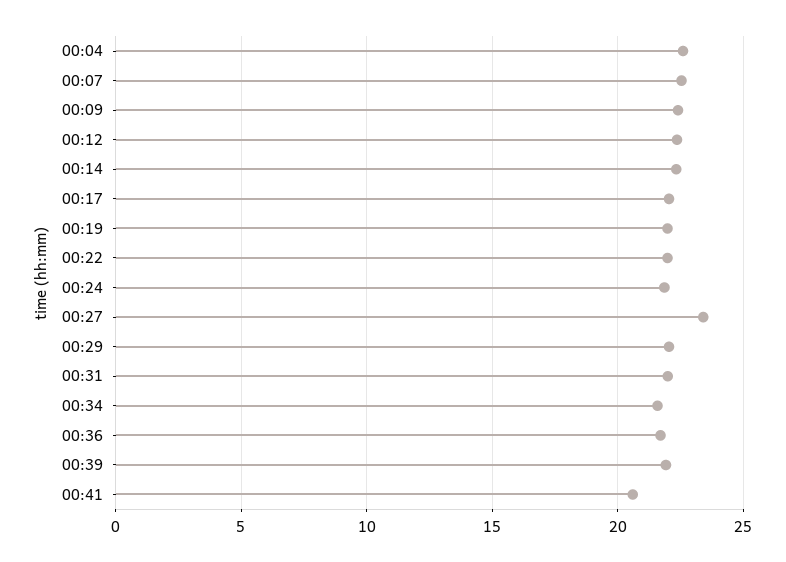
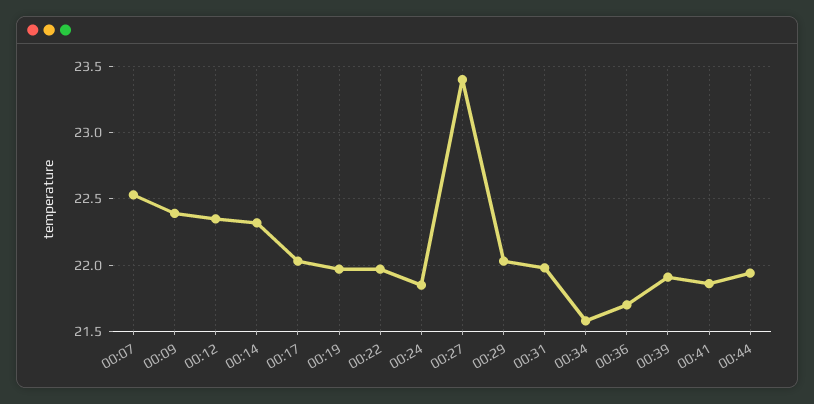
00:04: 22.5 -> none
00:41: 20.5 -> 21.85
00:44: none -> 21.95

